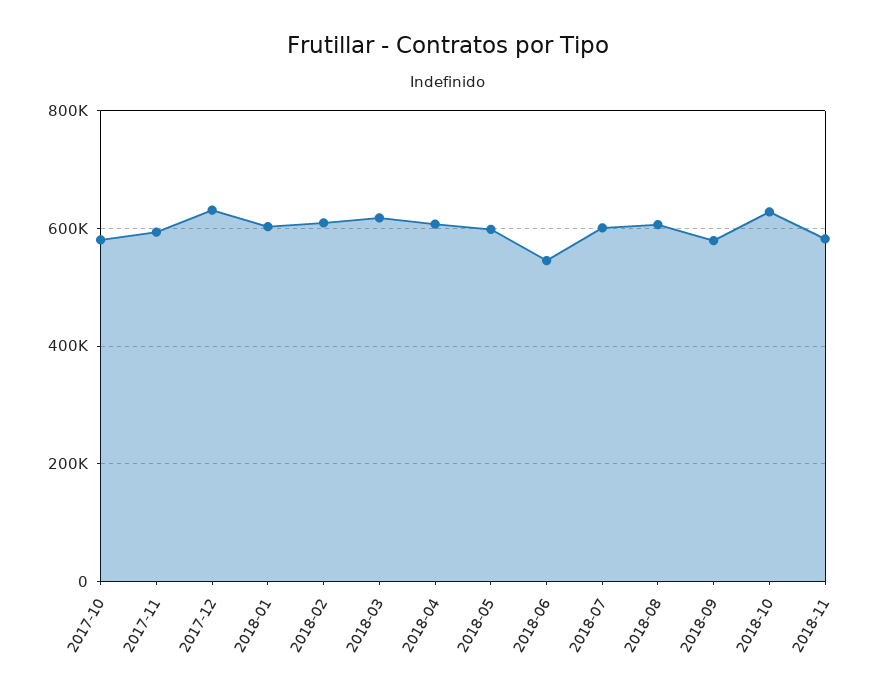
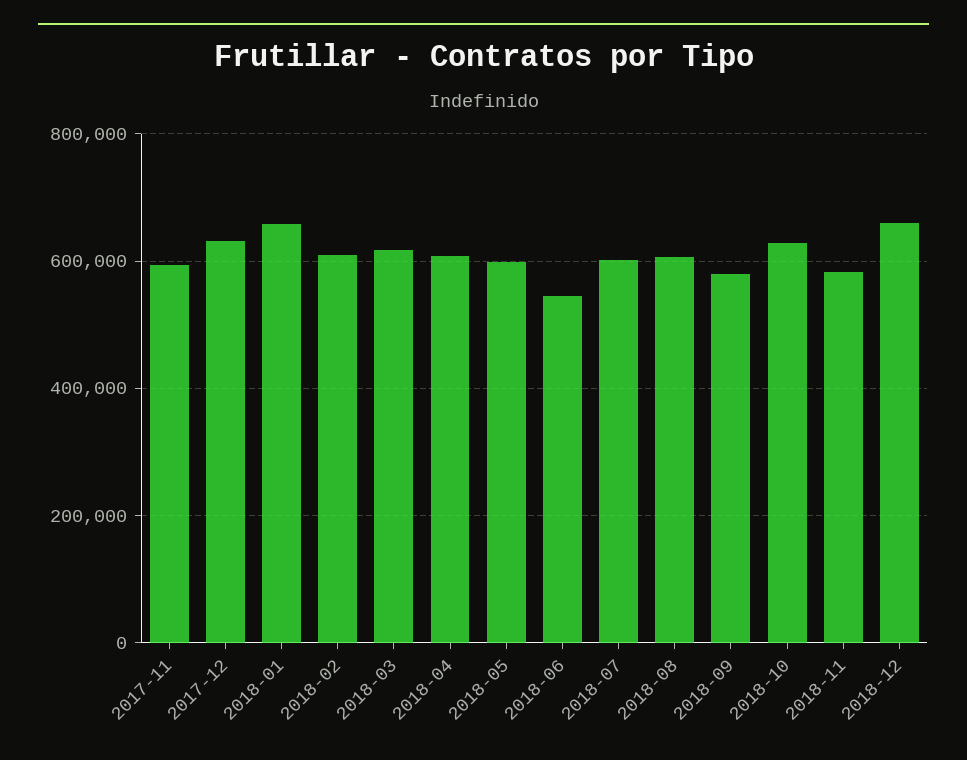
2017-10: 580000 -> none
2018-01: 600000 -> 660000
2018-12: none -> 660000

